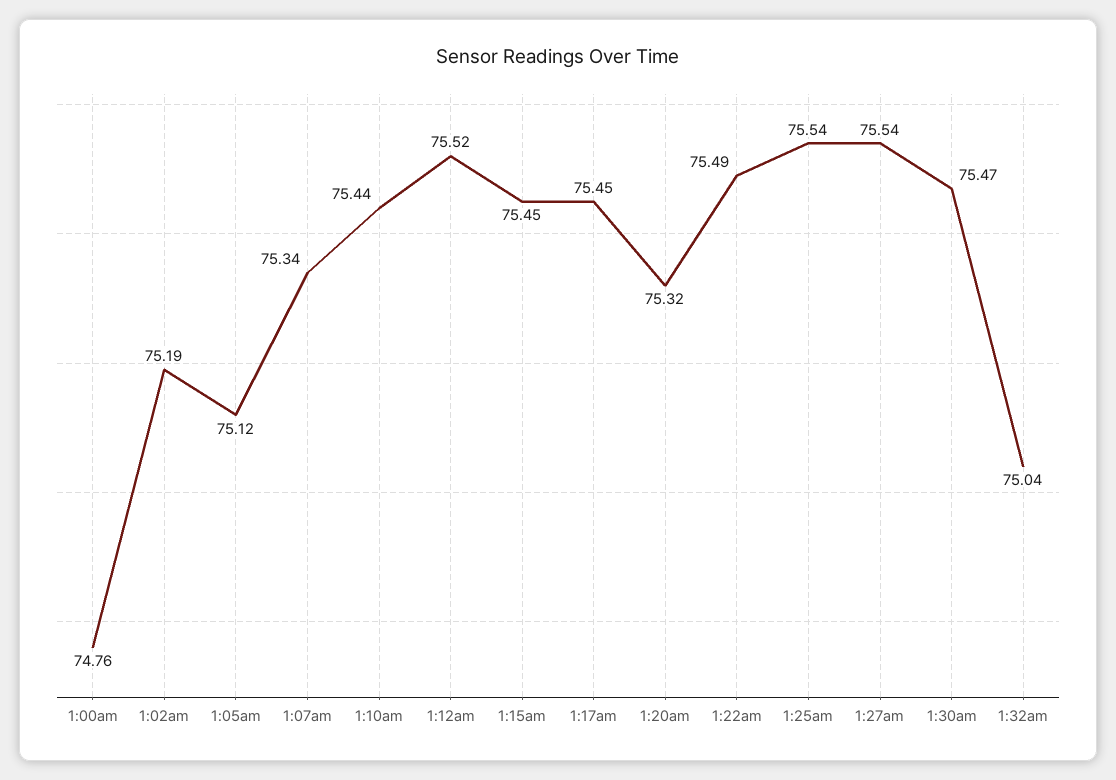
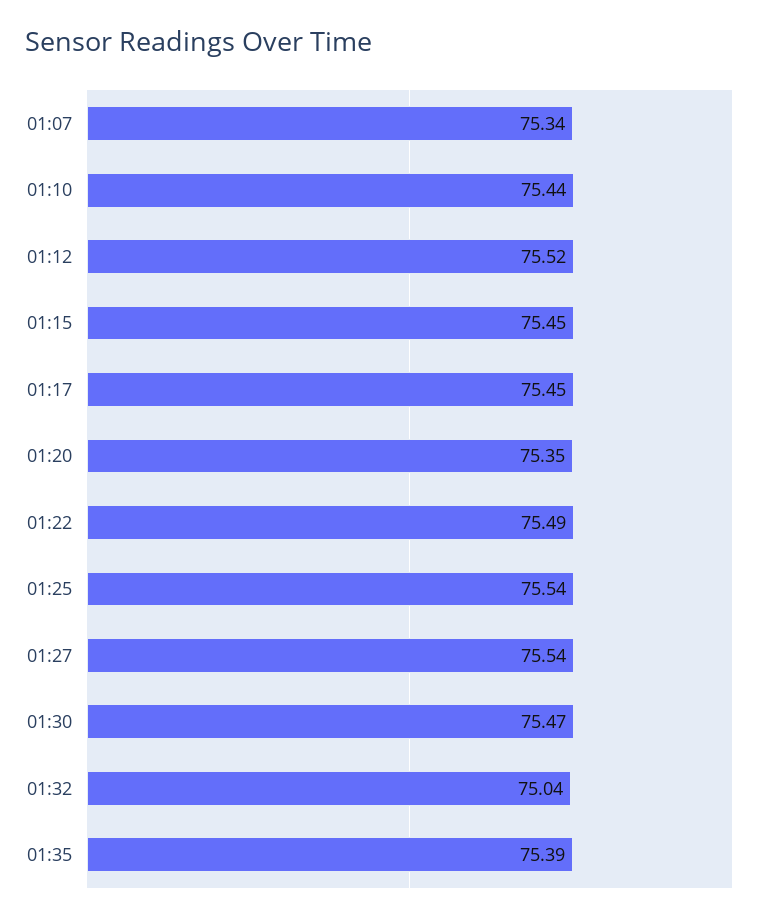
1:00am: 74.76 -> none
1:02am: 75.19 -> none
1:05am: 75.12 -> none
1:20am: 75.32 -> 75.35
01:35: none -> 75.39

